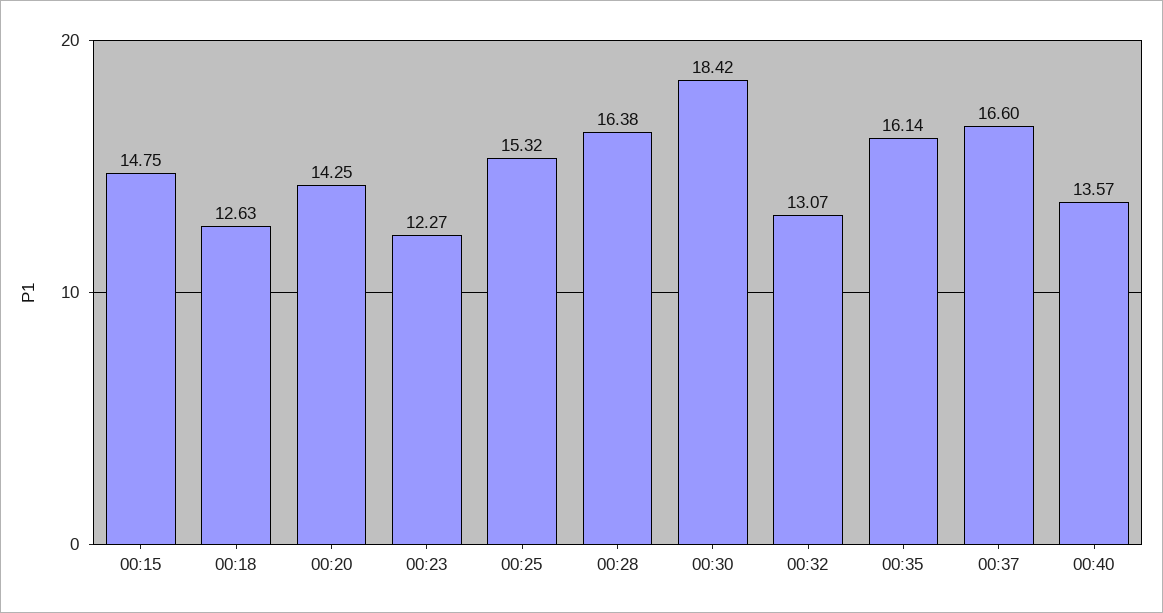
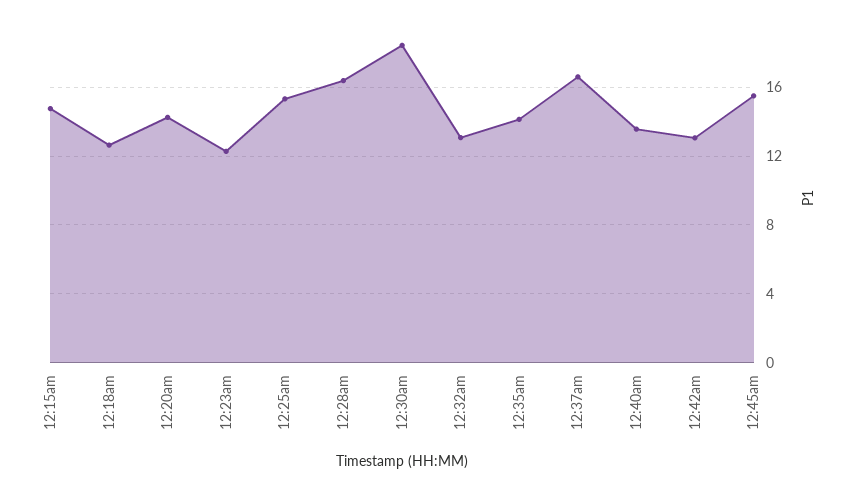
00:35: 16.14 -> 14
12:42am: none -> 13
12:45am: none -> 15.5

